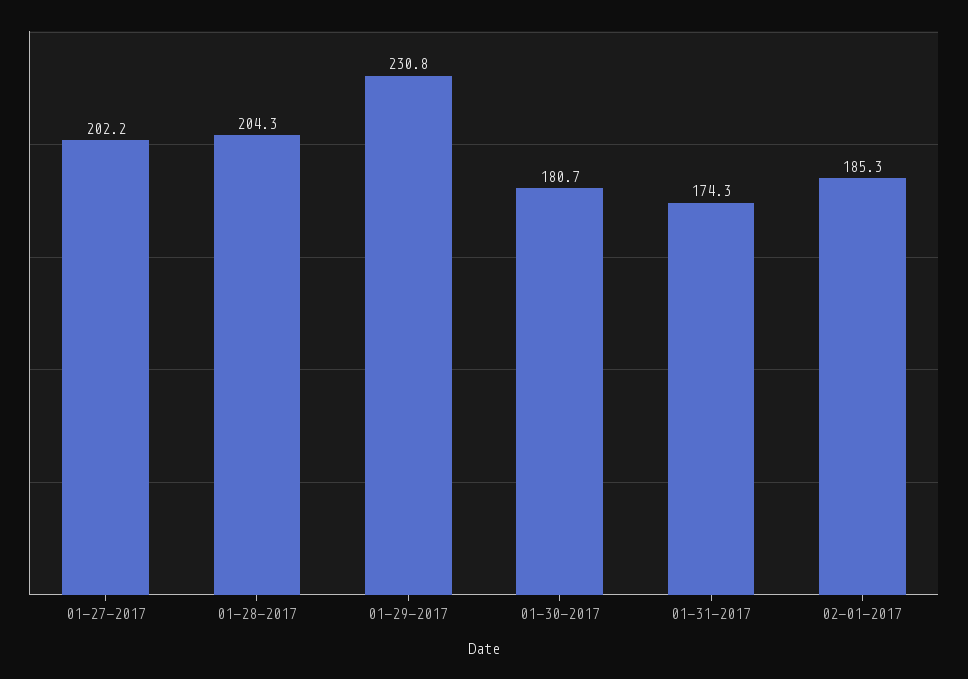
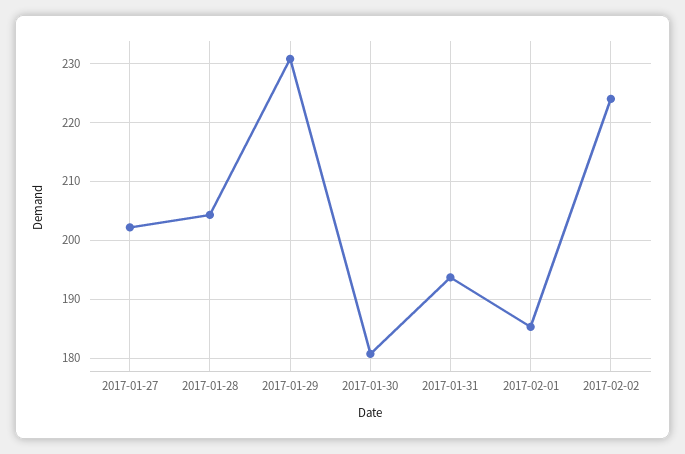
01-31-2017: 174.3 -> 194
2017-02-02: none -> 224

